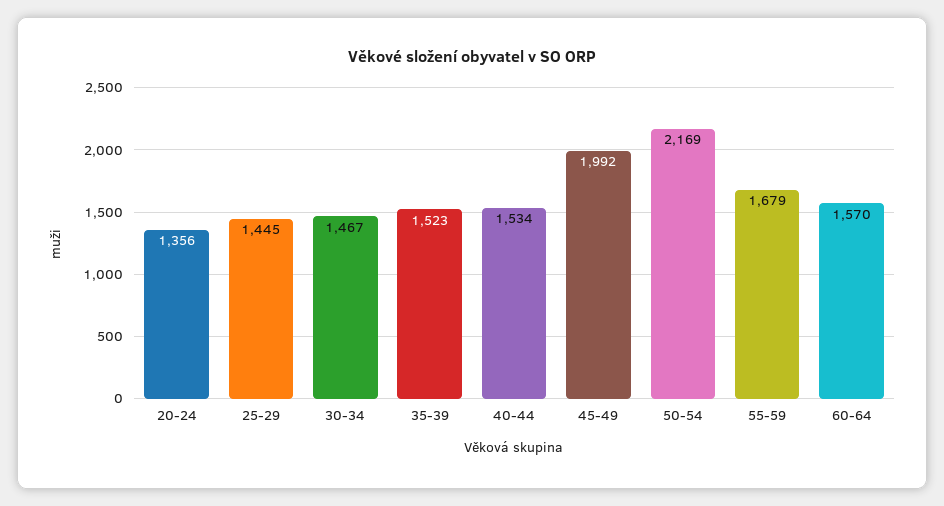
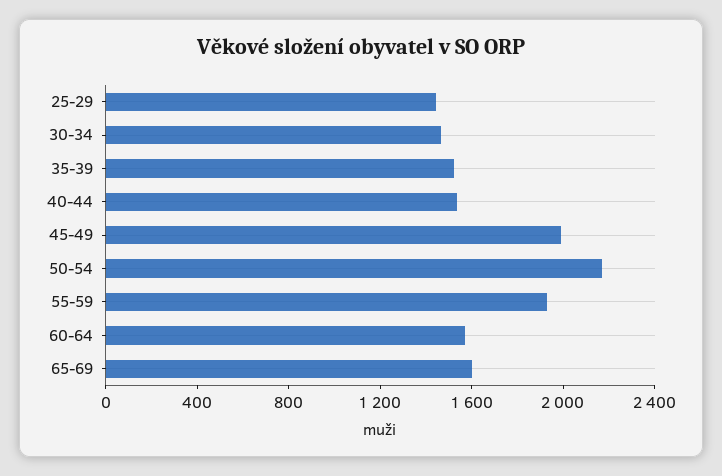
20-24: 1356 -> none
55-59: 1679 -> 1900
65-69: none -> 1600

